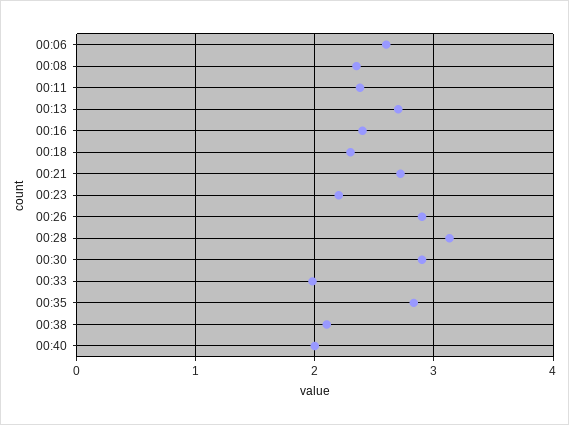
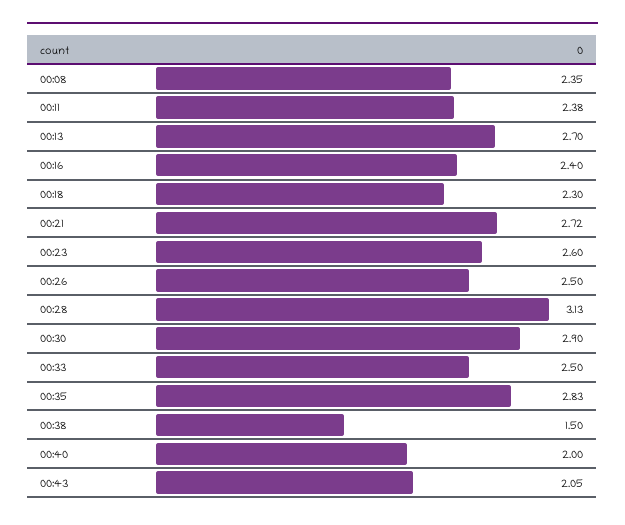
00:06: 2.6 -> none
00:23: 2.2 -> 2.6
00:26: 2.9 -> 2.5
00:33: 2 -> 2.5
00:38: 2.1 -> 1.5
00:43: none -> 2.05

